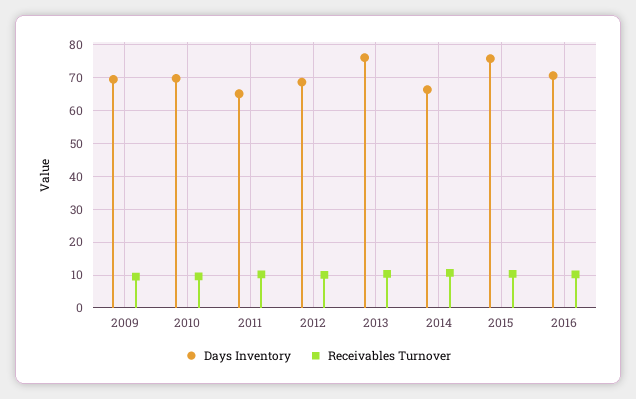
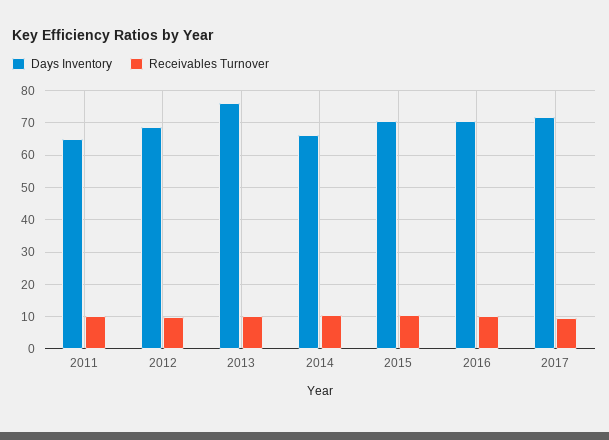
Days Inventory, 2009: 70 -> none
Receivables Turnover, 2009: 10 -> none
Days Inventory, 2010: 70 -> none
Receivables Turnover, 2010: 10 -> none
Days Inventory, 2015: 76 -> 70
Days Inventory, 2017: none -> 72
Receivables Turnover, 2017: none -> 10

